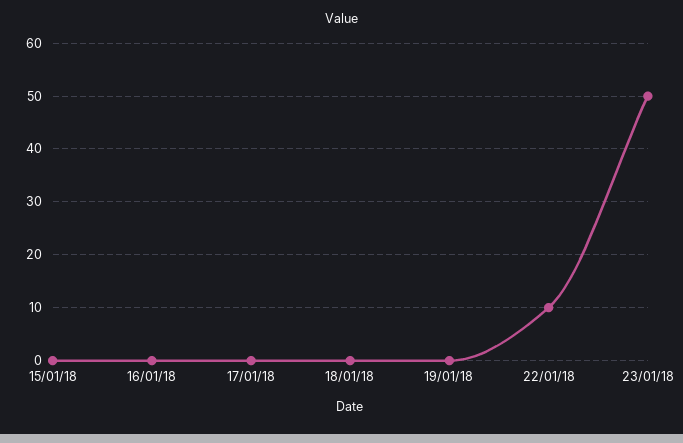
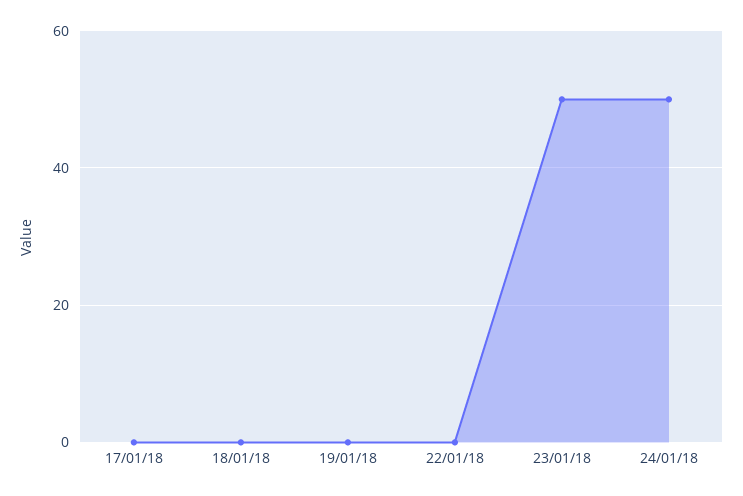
15/01/18: 0 -> none
16/01/18: 0 -> none
22/01/18: 10 -> 0
24/01/18: none -> 50

